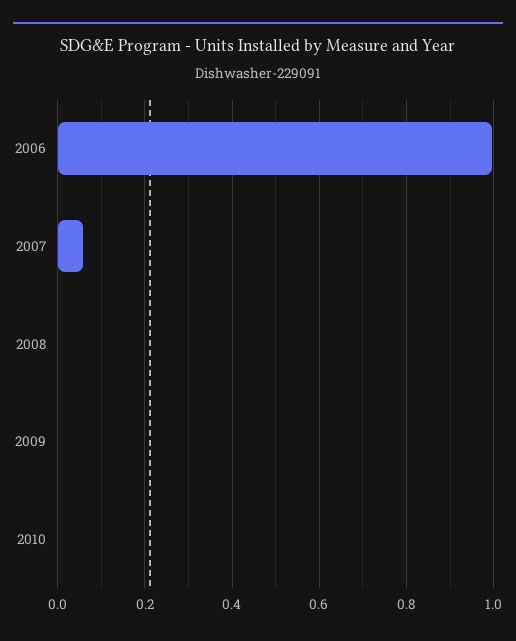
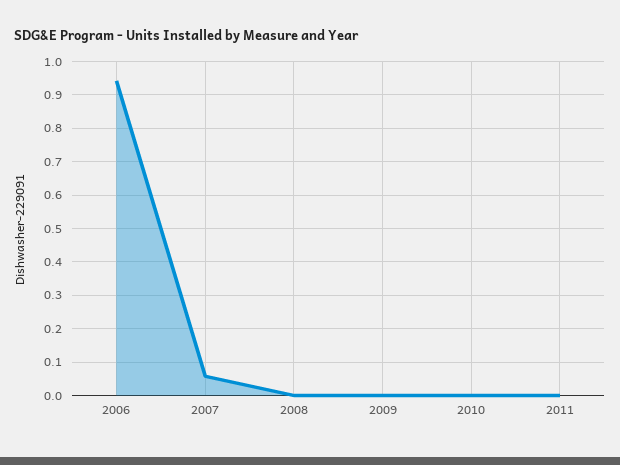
2006: 1 -> 0.94
2011: none -> 0

